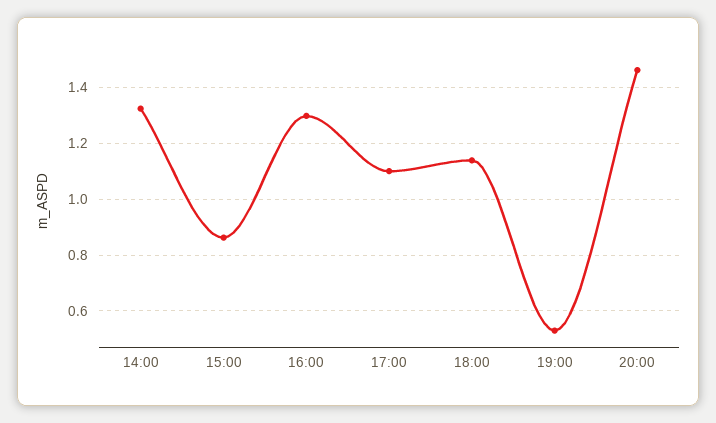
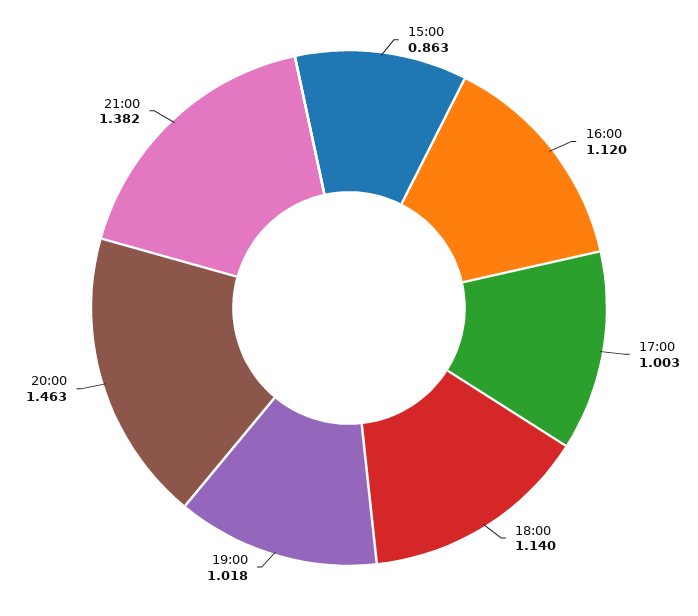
14:00: 1.325 -> none
16:00: 1.3 -> 1.12
17:00: 1.1 -> 1.003
19:00: 0.525 -> 1.018
21:00: none -> 1.382

